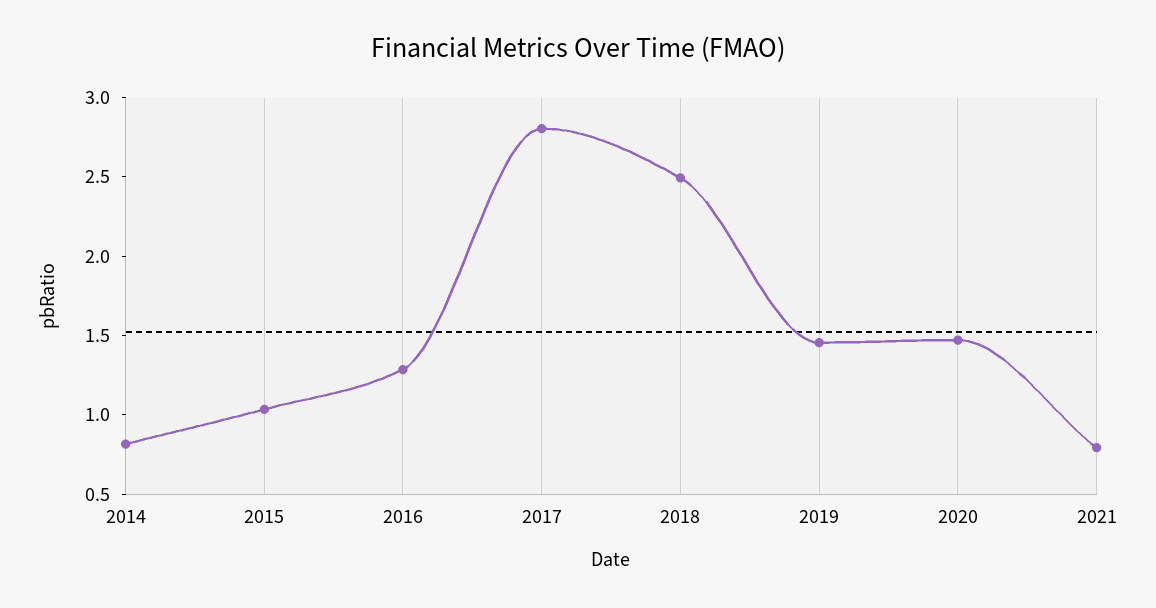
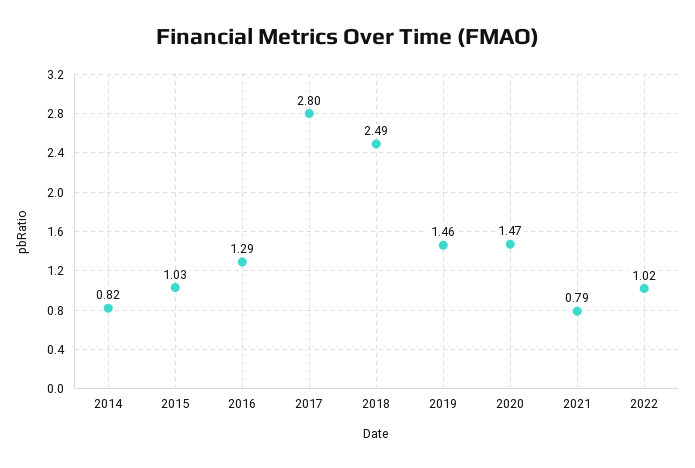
2022: none -> 1.02

